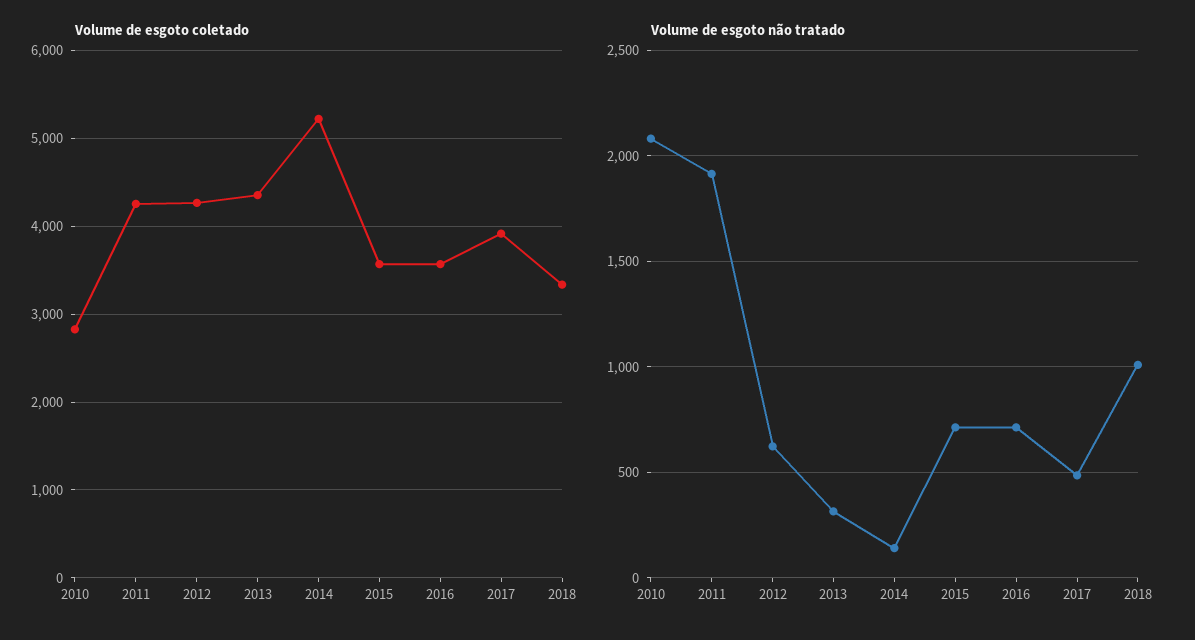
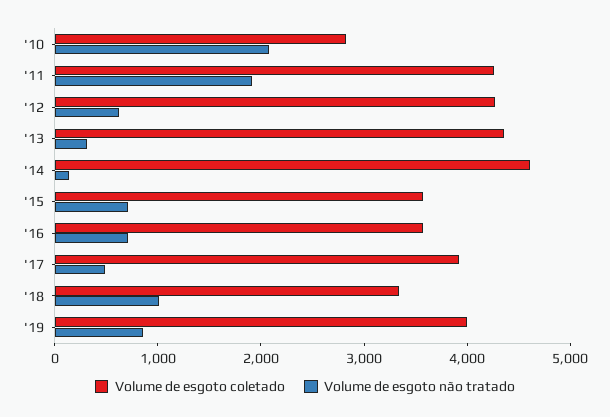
Volume de esgoto coletado, 2014: 5200 -> 4600
Volume de esgoto coletado, '19: none -> 4000
Volume de esgoto não tratado, '19: none -> 800

